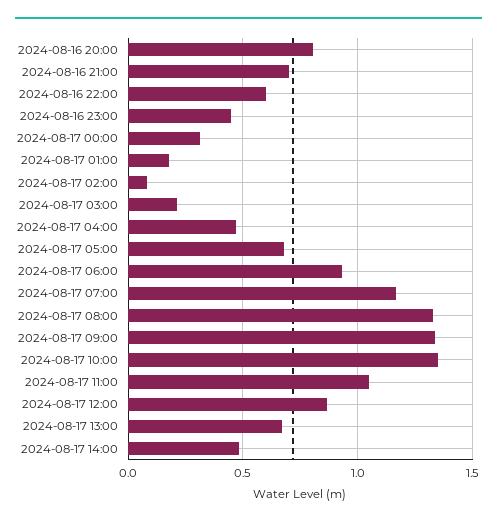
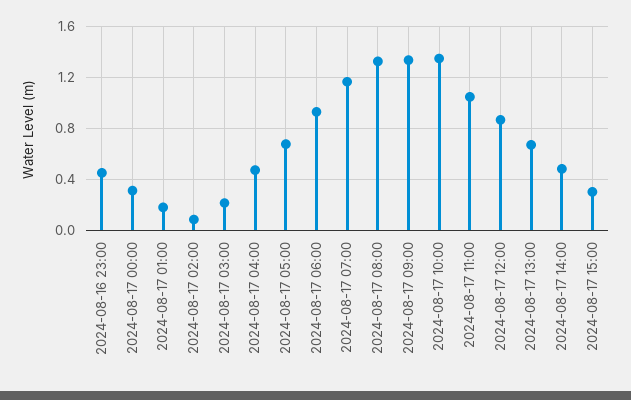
2024-08-16 20:00: 0.8 -> none
2024-08-16 21:00: 0.7 -> none
2024-08-16 22:00: 0.6 -> none
2024-08-17 15:00: none -> 0.3

